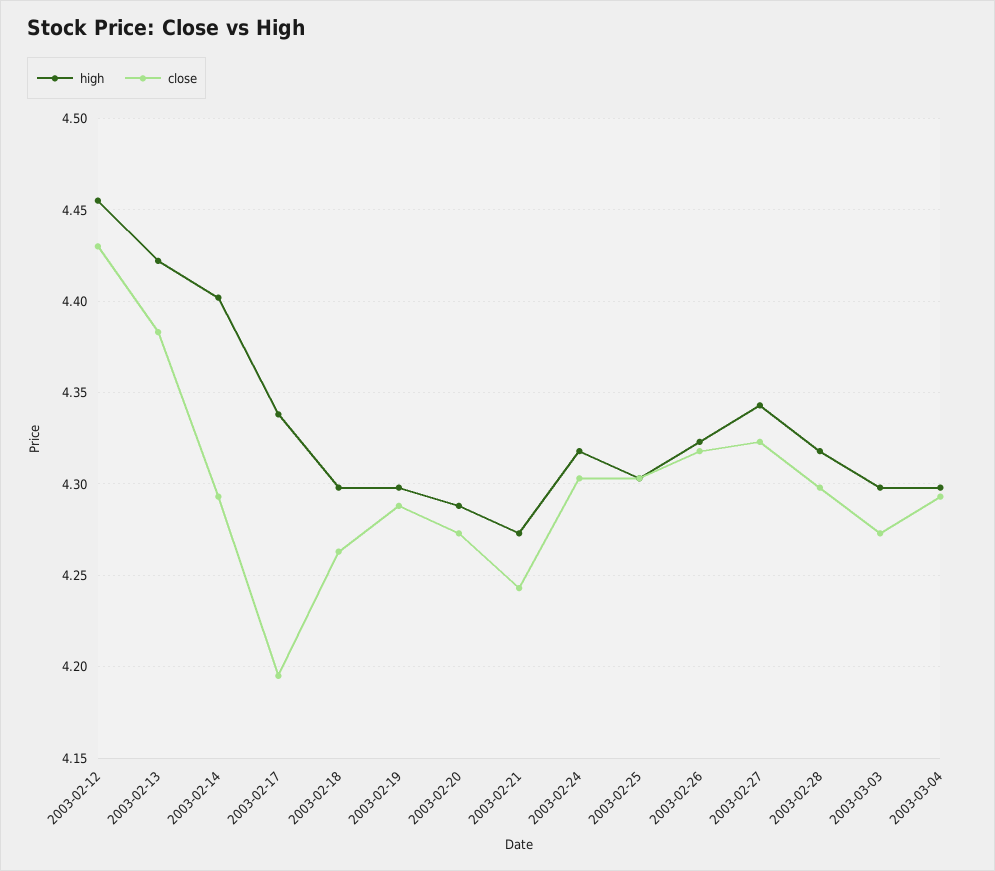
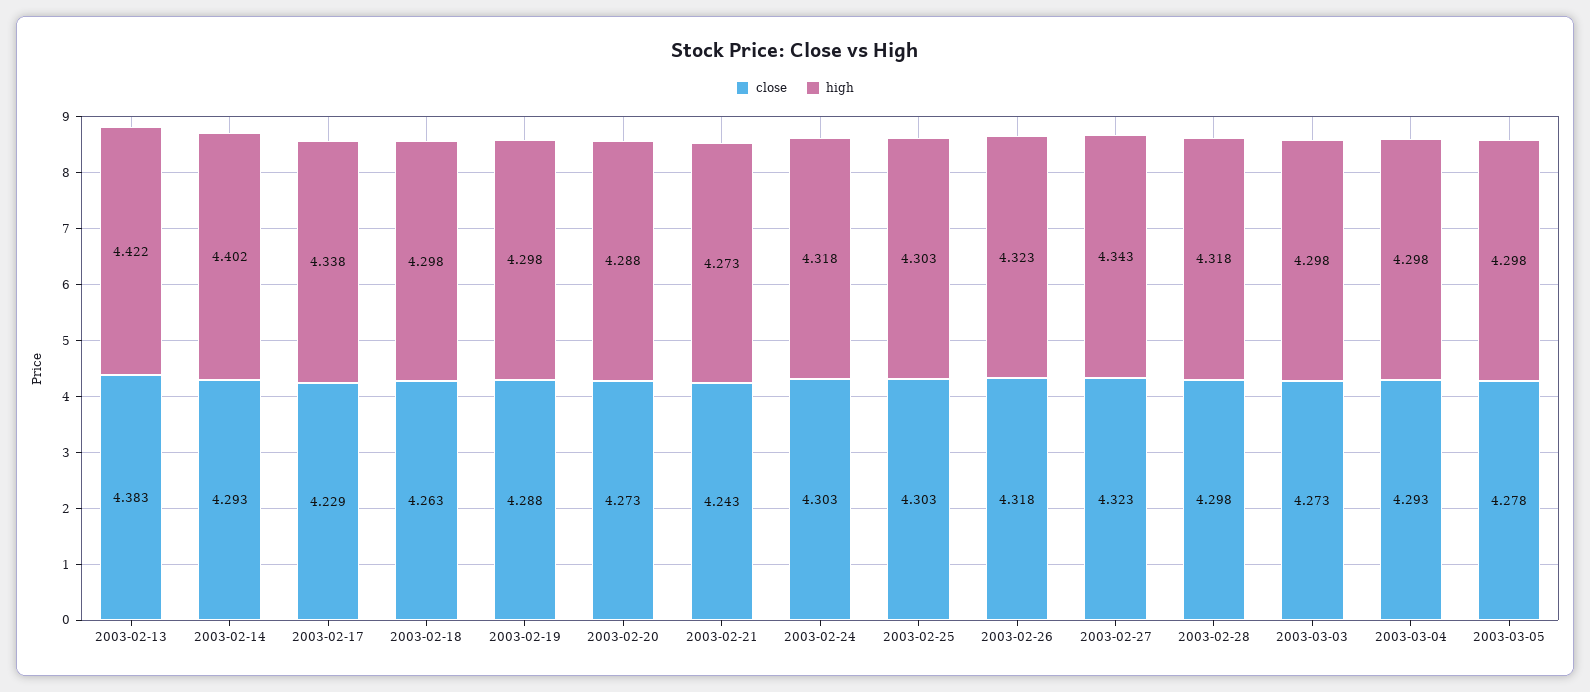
high, 2003-02-12: 4.455 -> none
close, 2003-02-12: 4.43 -> none
close, 2003-02-17: 4.195 -> 4.229
close, 2003-03-05: none -> 4.278
high, 2003-03-05: none -> 4.298

